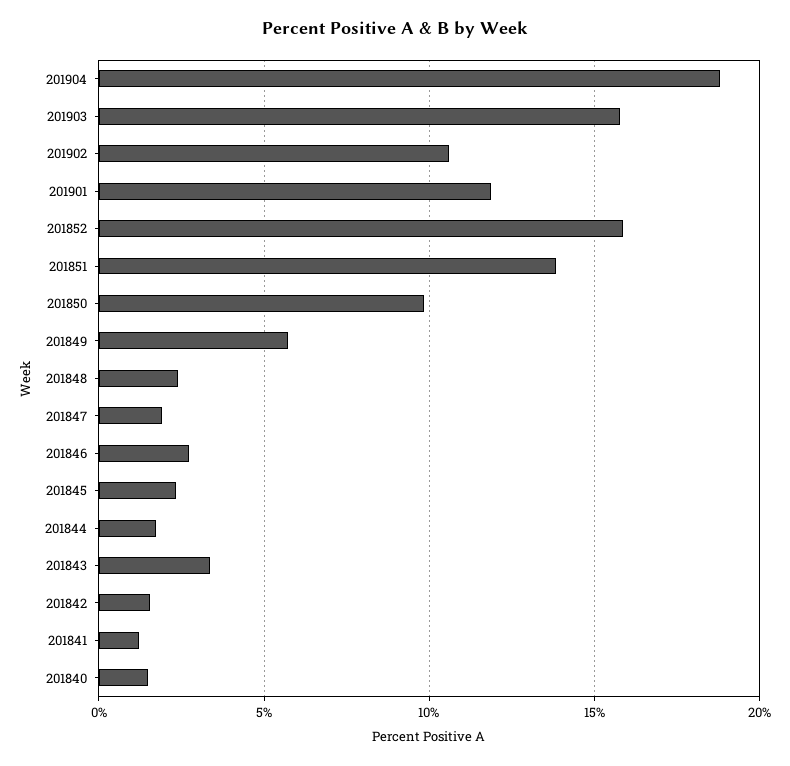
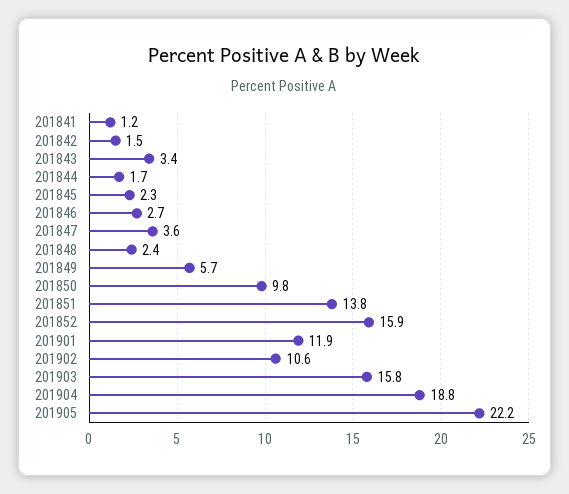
201847: 2 -> 3.6
201840: 1.5 -> none
201905: none -> 22.2

